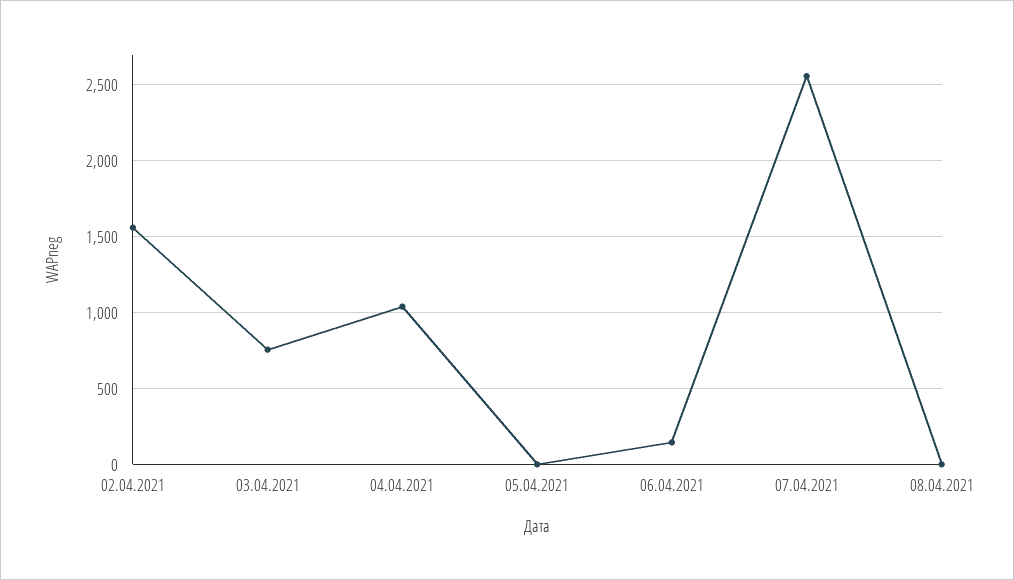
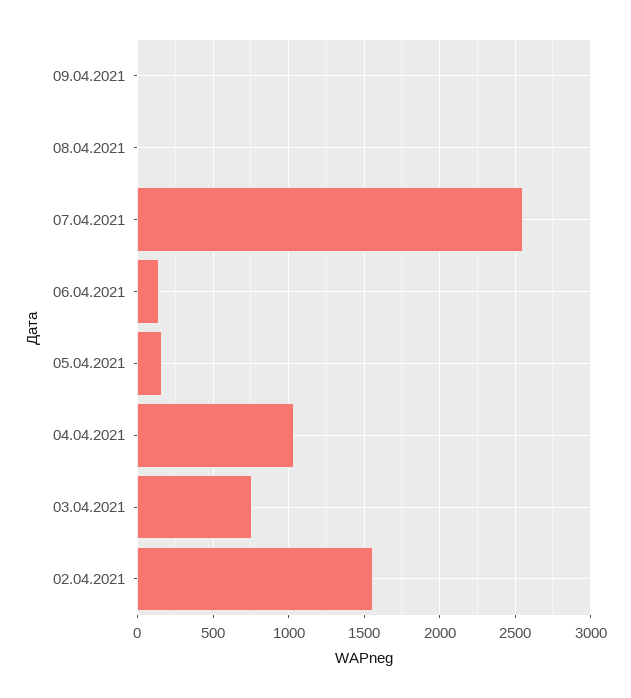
05.04.2021: 0 -> 150
09.04.2021: none -> 0

